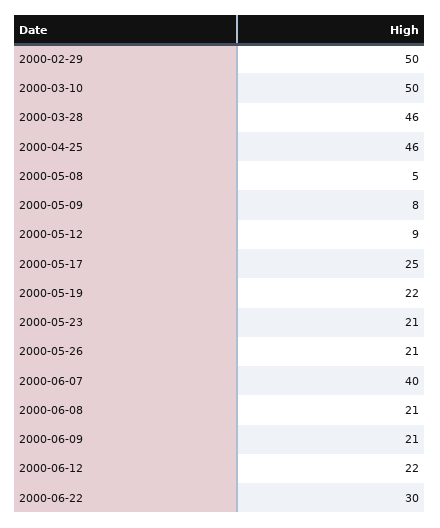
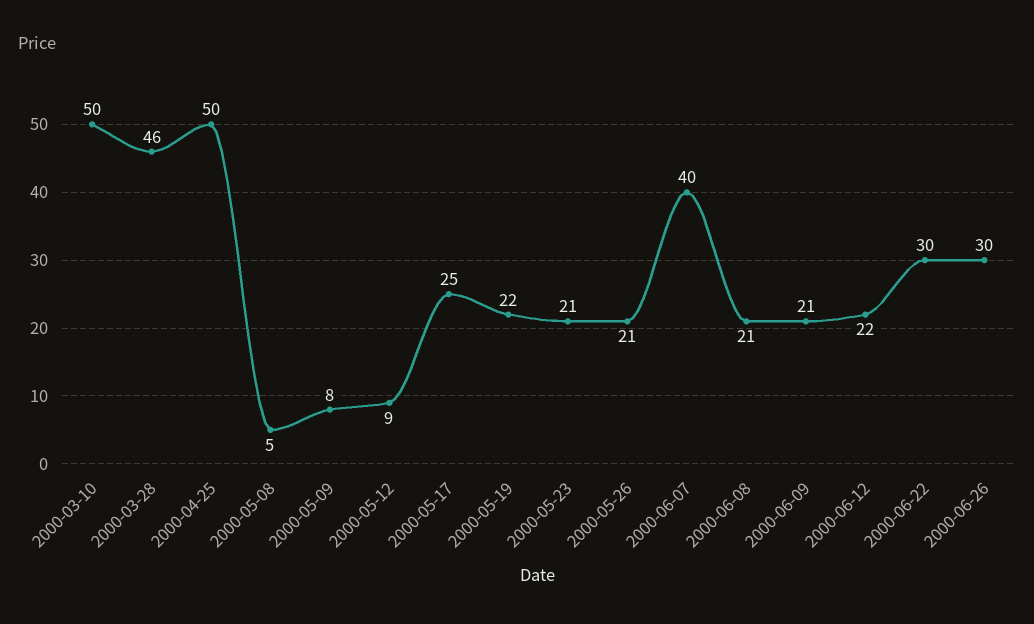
2000-02-29: 50 -> none
2000-04-25: 46 -> 50
2000-06-26: none -> 30

